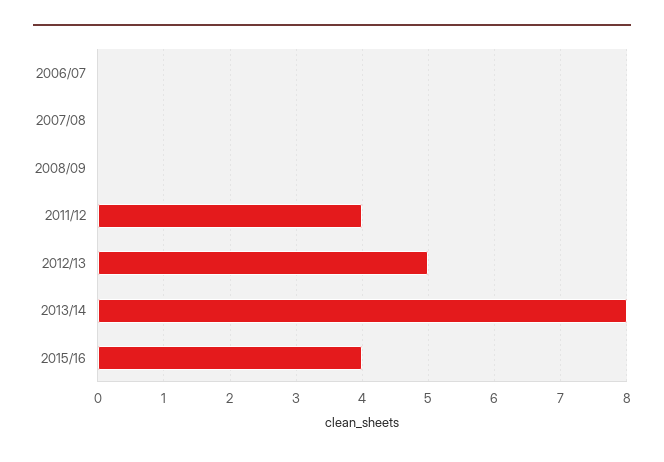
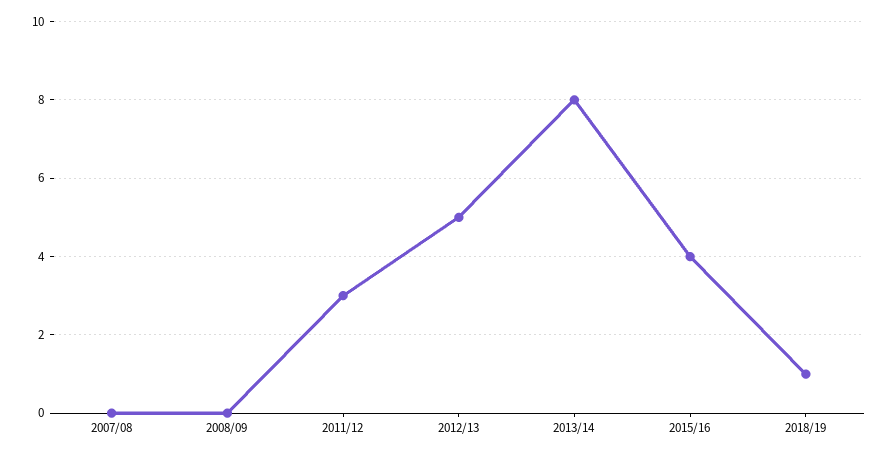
2006/07: 0 -> none
2011/12: 4 -> 3
2018/19: none -> 1

